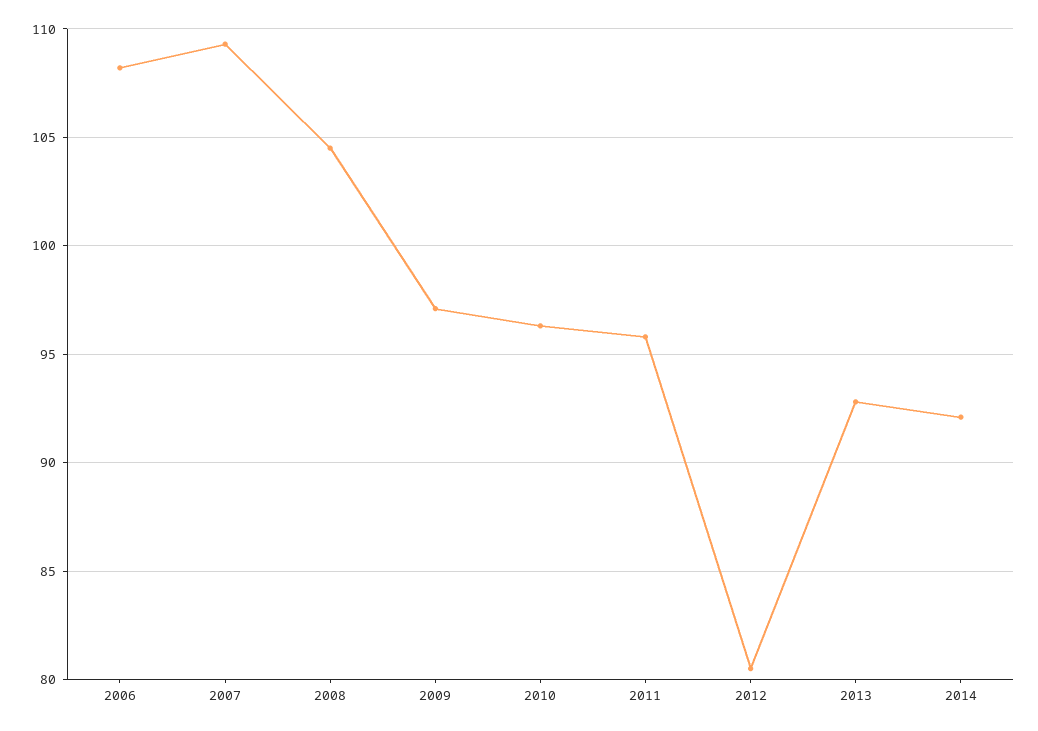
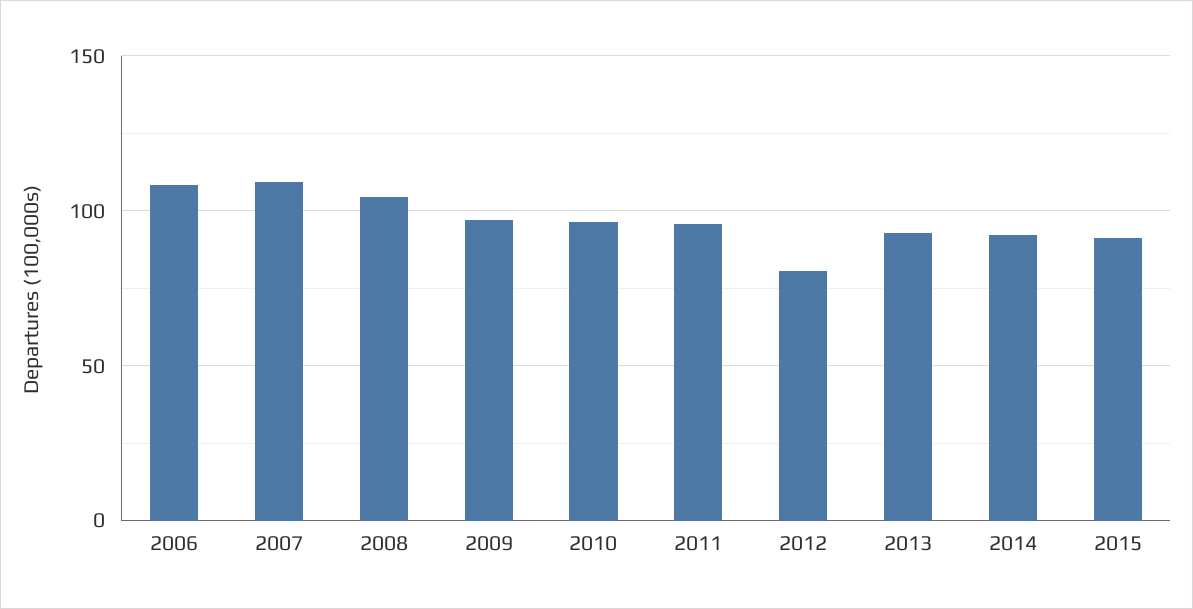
2015: none -> 90

